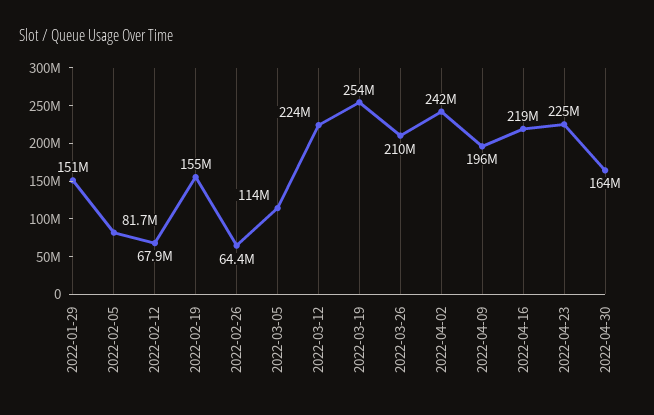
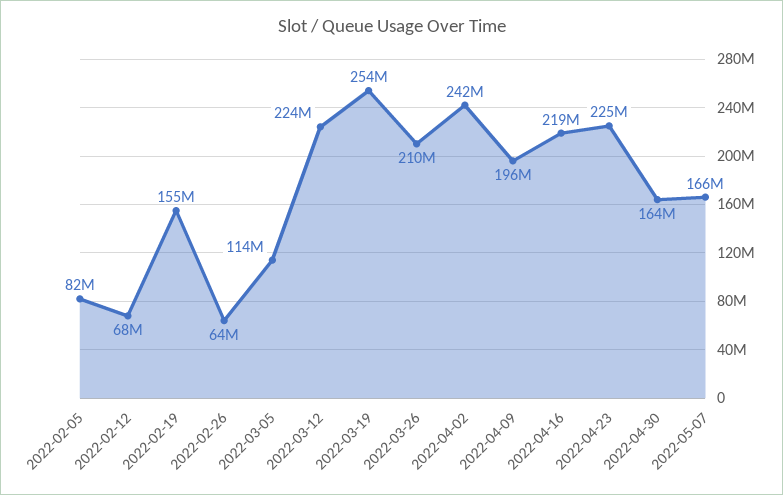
2022-01-29: 151000000 -> none
2022-05-07: none -> 166000000

